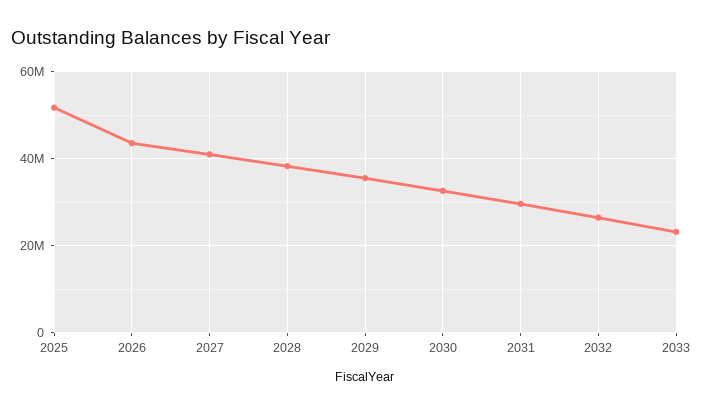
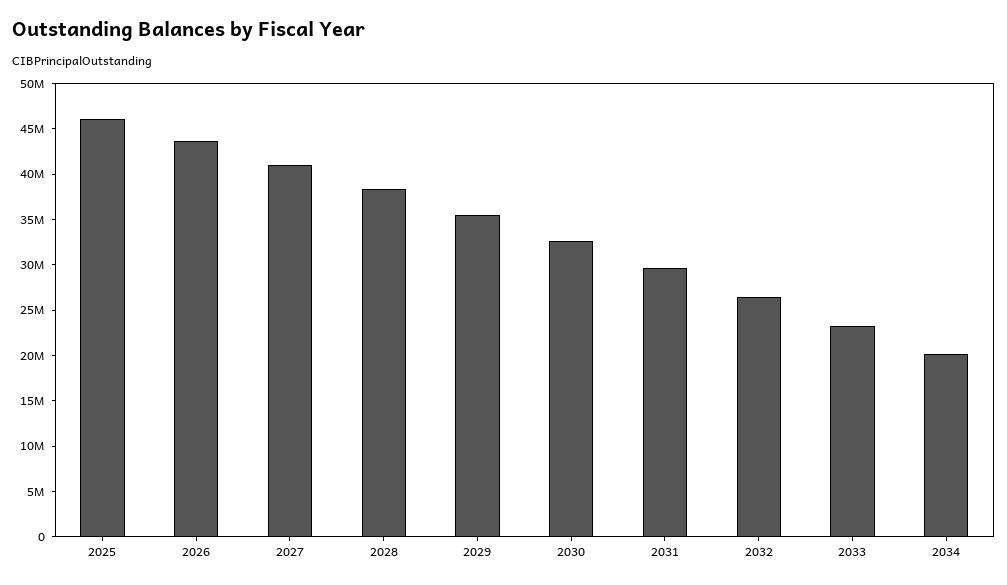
2025: 52000000 -> 46000000
2034: none -> 20000000

